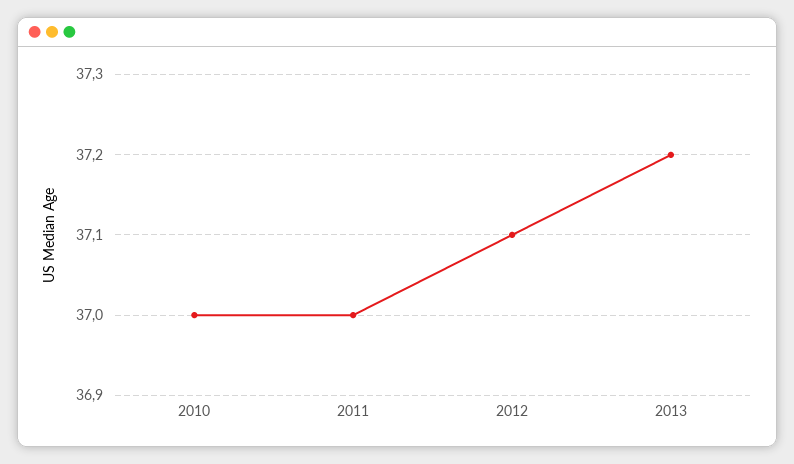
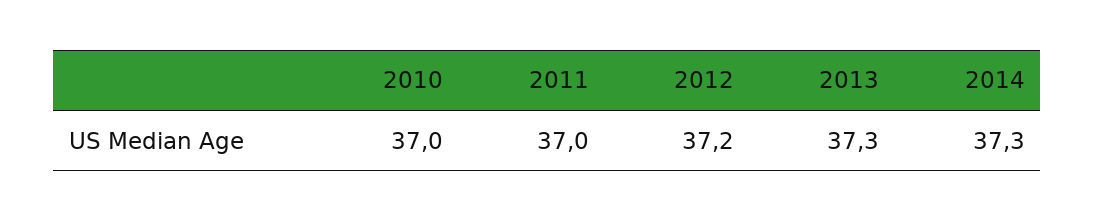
2012: 37.1 -> 37.2
2013: 37.2 -> 37.3
2014: none -> 37.3

